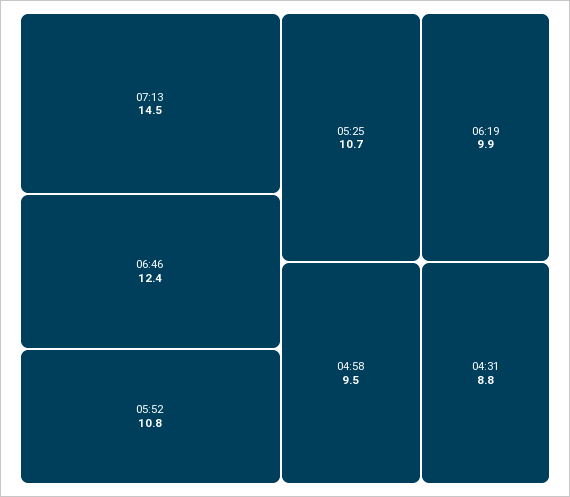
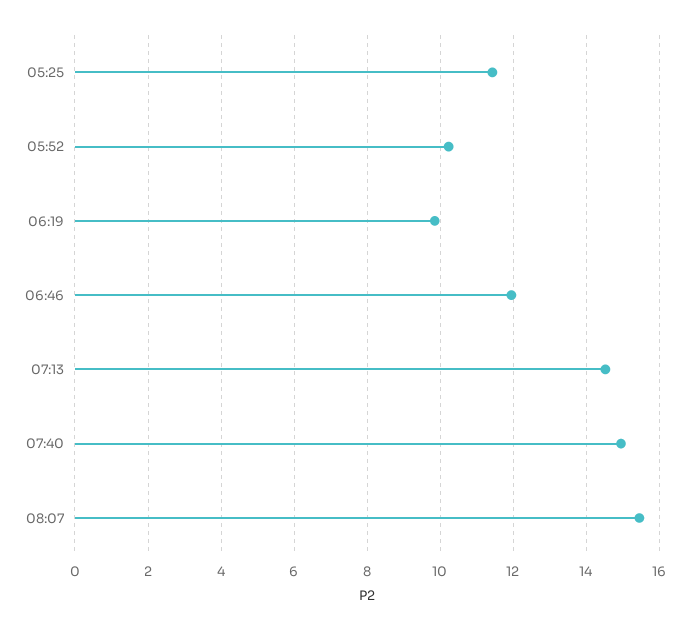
06:46: 12.4 -> 12
05:52: 10.8 -> 10.2
05:25: 10.7 -> 11.4
04:58: 9.5 -> none
04:31: 8.8 -> none
07:40: none -> 15
08:07: none -> 15.4

